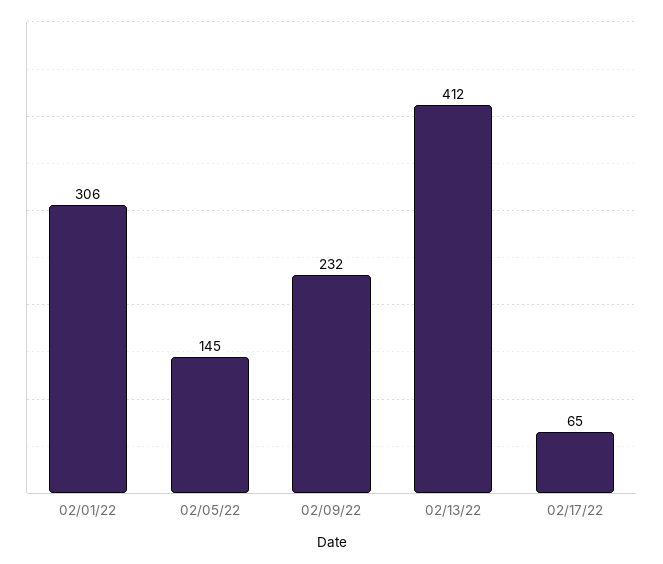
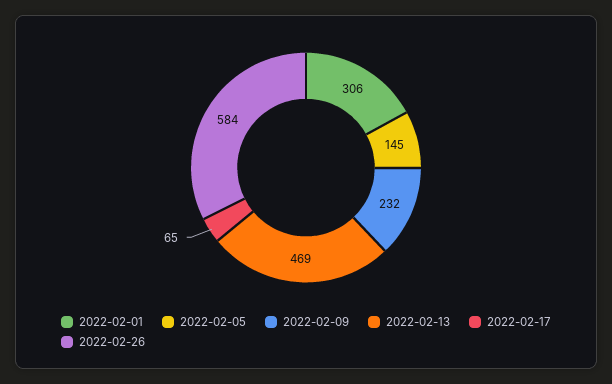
02/13/22: 412 -> 469
2022-02-26: none -> 584

